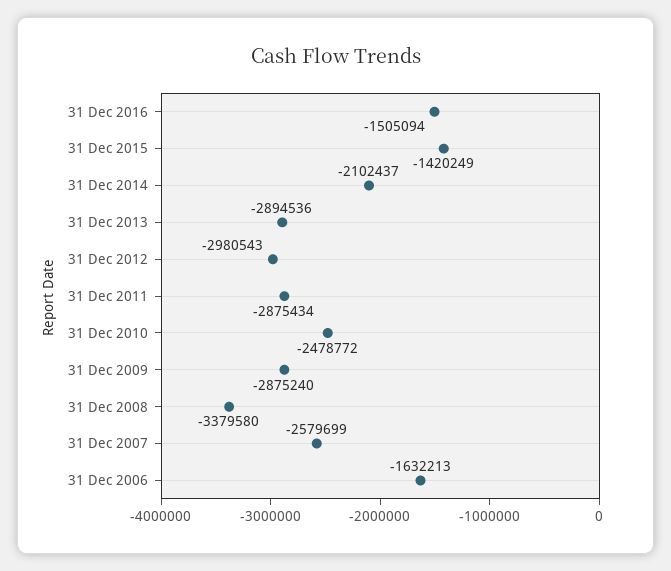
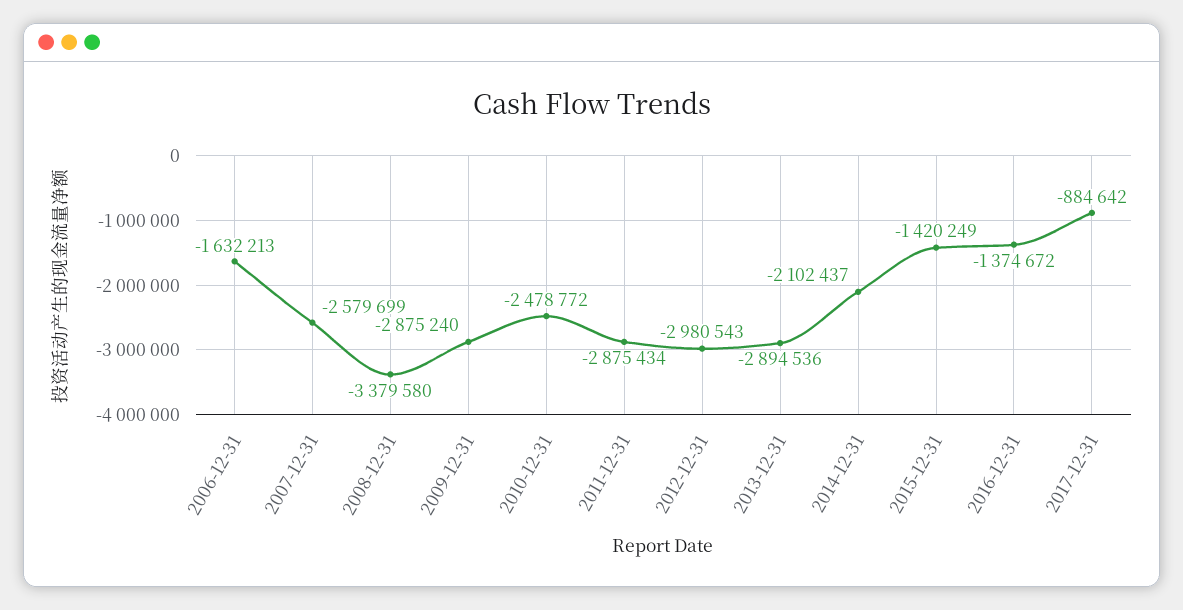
31 Dec 2016: -1505094 -> -1374672
2017-12-31: none -> -884642

